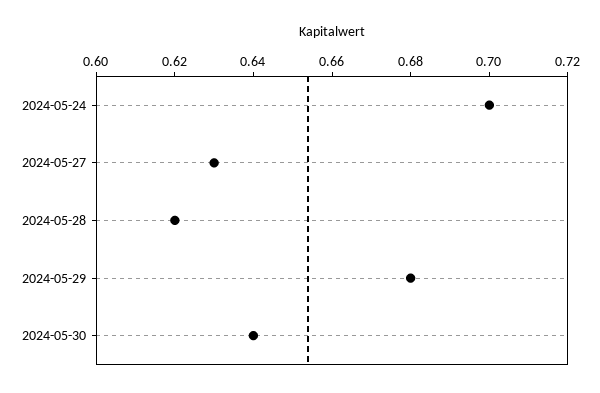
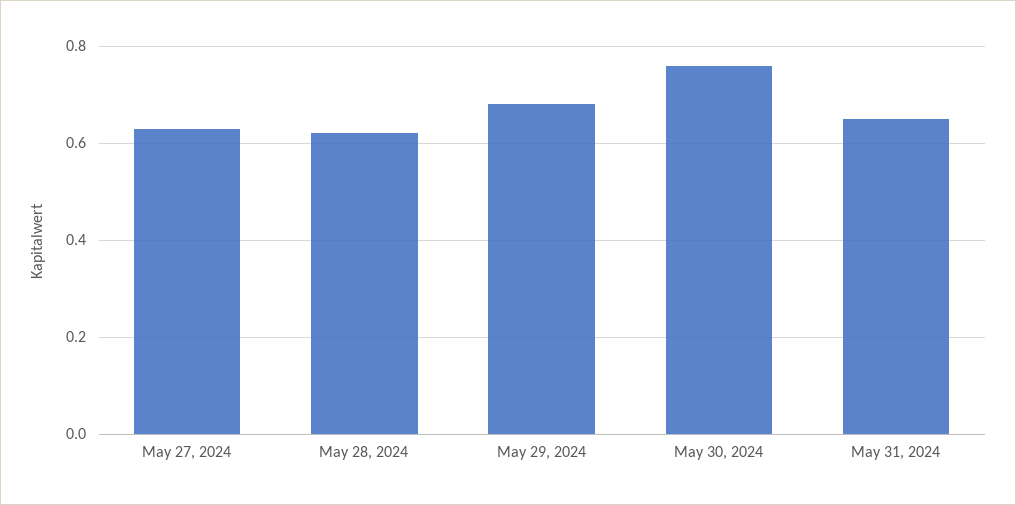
2024-05-24: 0.7 -> none
2024-05-30: 0.64 -> 0.75
May 31, 2024: none -> 0.65

